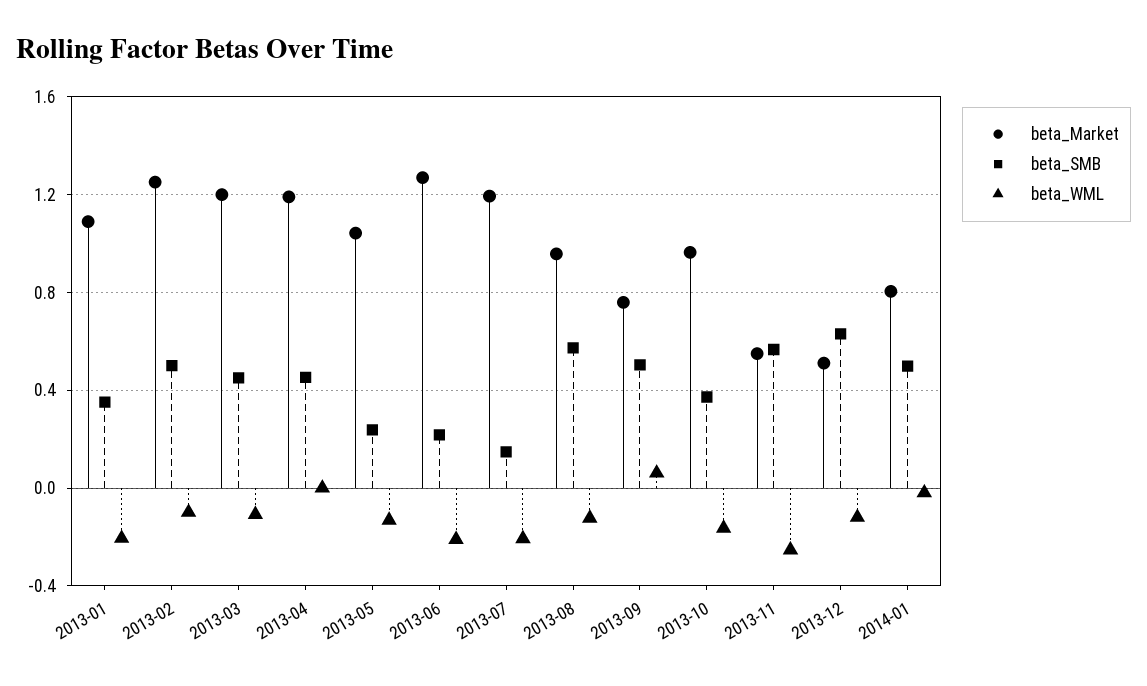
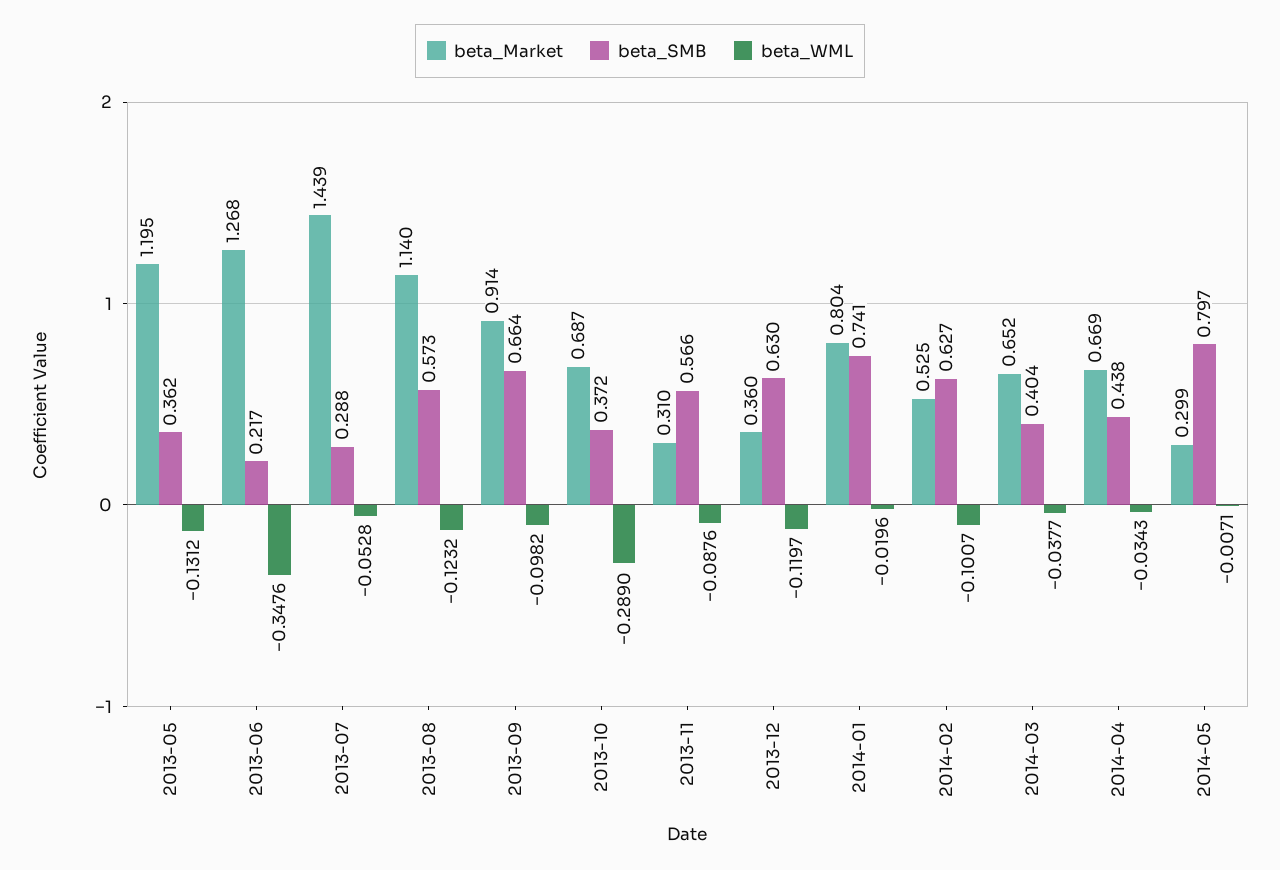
beta_Market, 2013-01: 1.1 -> none
beta_SMB, 2013-01: 0.35 -> none
beta_WML, 2013-01: -0.2 -> none
beta_Market, 2013-02: 1.25 -> none
beta_SMB, 2013-02: 0.5 -> none
beta_WML, 2013-02: -0.1 -> none
beta_Market, 2013-03: 1.2 -> none
beta_SMB, 2013-03: 0.45 -> none
beta_WML, 2013-03: -0.1 -> none
beta_Market, 2013-04: 1.2 -> none
beta_SMB, 2013-04: 0.45 -> none
beta_WML, 2013-04: 0 -> none
beta_Market, 2013-05: 1.05 -> 1.195
beta_SMB, 2013-05: 0.25 -> 0.362
beta_WML, 2013-06: -0.2 -> -0.3476
beta_Market, 2013-07: 1.2 -> 1.439
beta_SMB, 2013-07: 0.15 -> 0.288
beta_WML, 2013-07: -0.2 -> -0.0528
beta_Market, 2013-08: 0.95 -> 1.14
beta_Market, 2013-09: 0.75 -> 0.914
beta_SMB, 2013-09: 0.5 -> 0.664
beta_WML, 2013-09: 0.05 -> -0.0982
beta_Market, 2013-10: 0.95 -> 0.687
beta_WML, 2013-10: -0.15 -> -0.289
beta_Market, 2013-11: 0.55 -> 0.31
beta_WML, 2013-11: -0.25 -> -0.0876
beta_Market, 2013-12: 0.5 -> 0.36
beta_SMB, 2014-01: 0.5 -> 0.741
beta_Market, 2014-02: none -> 0.525
beta_SMB, 2014-02: none -> 0.627
beta_WML, 2014-02: none -> -0.1007
beta_Market, 2014-03: none -> 0.652
beta_SMB, 2014-03: none -> 0.404
beta_WML, 2014-03: none -> -0.0377
beta_Market, 2014-04: none -> 0.669
beta_SMB, 2014-04: none -> 0.438
beta_WML, 2014-04: none -> -0.0343
beta_Market, 2014-05: none -> 0.299
beta_SMB, 2014-05: none -> 0.797
beta_WML, 2014-05: none -> -0.0071

